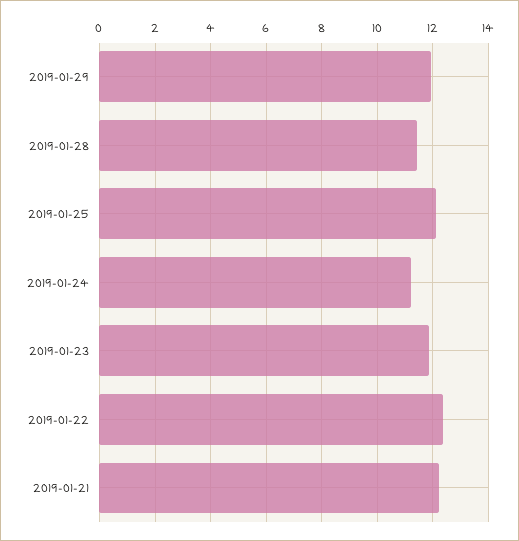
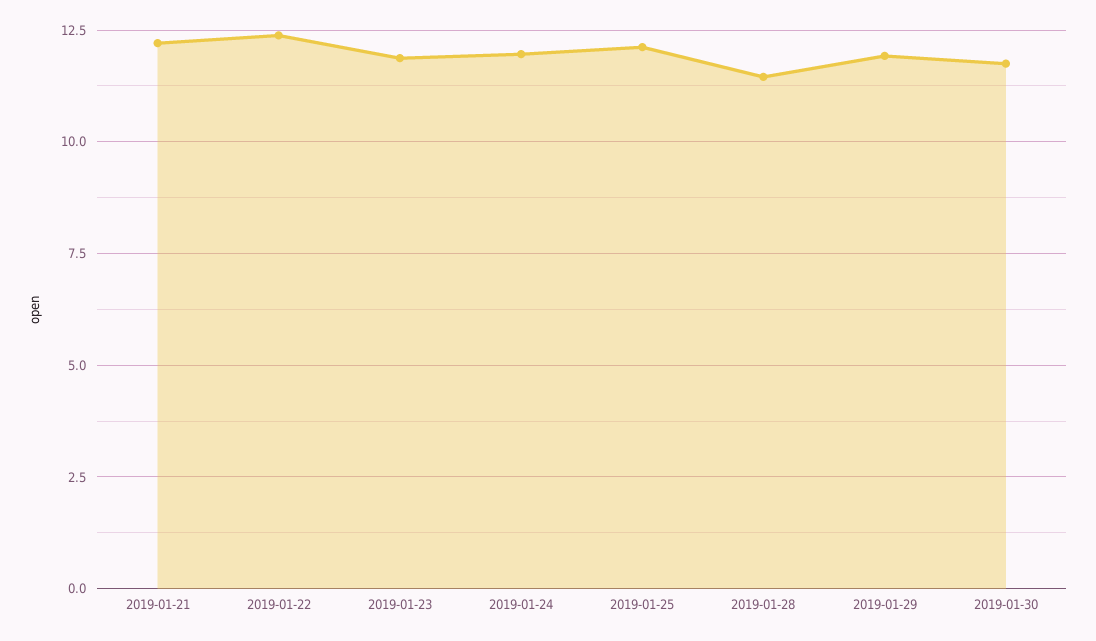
2019-01-24: 11.25 -> 12
2019-01-30: none -> 11.75

